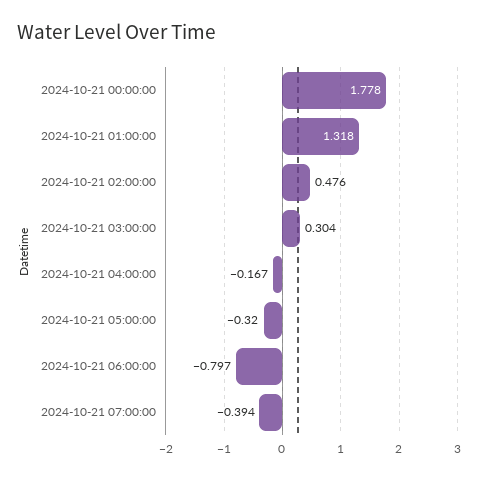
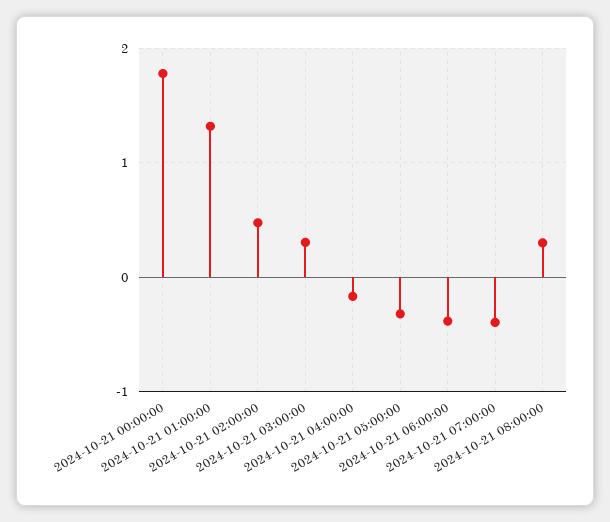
2024-10-21 06:00:00: -0.797 -> -0.4
2024-10-21 08:00:00: none -> 0.3

